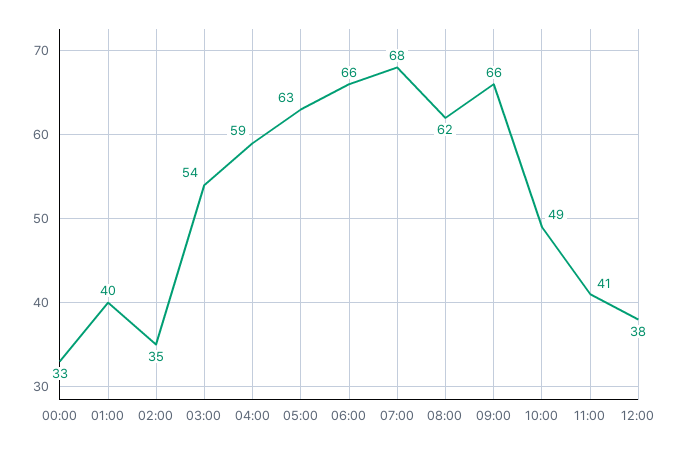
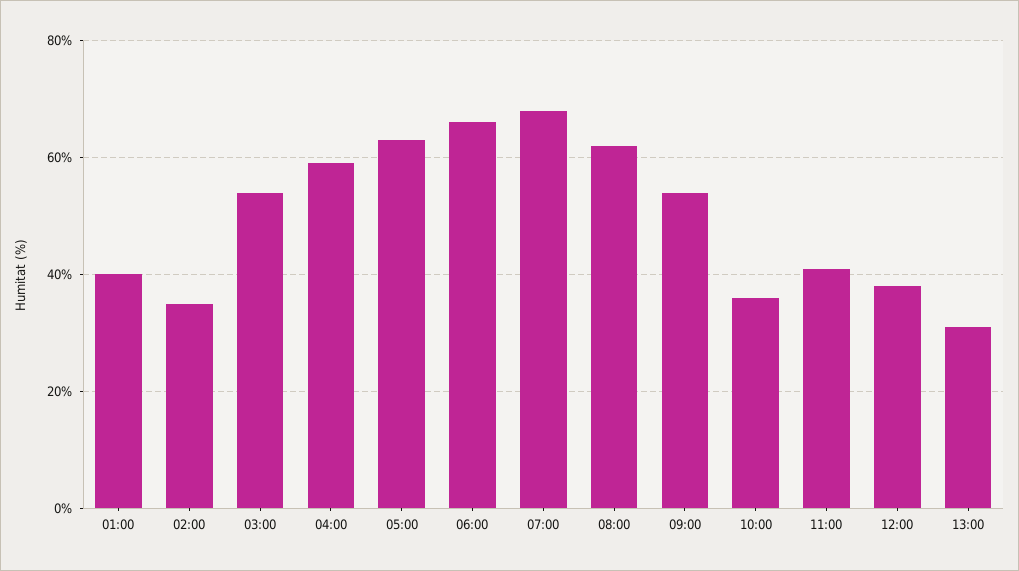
00:00: 33 -> none
09:00: 66 -> 55
10:00: 49 -> 35
13:00: none -> 30

